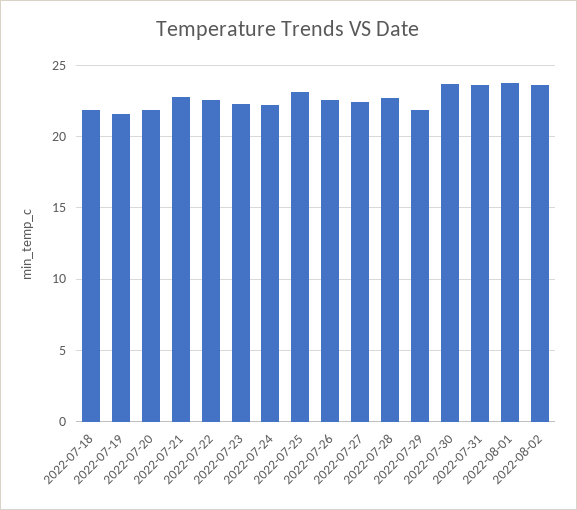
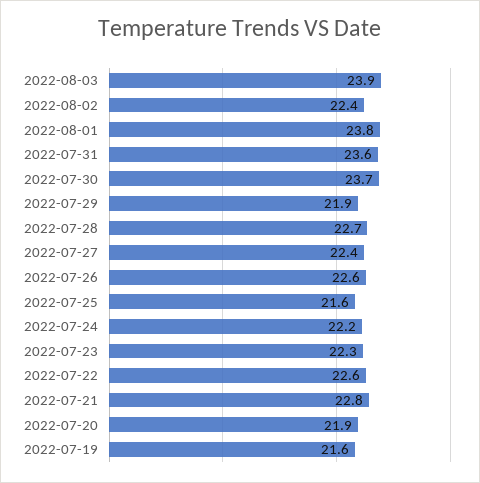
2022-07-18: 22 -> none
2022-07-25: 23 -> 21.6
2022-08-02: 23.5 -> 22.4
2022-08-03: none -> 23.9

